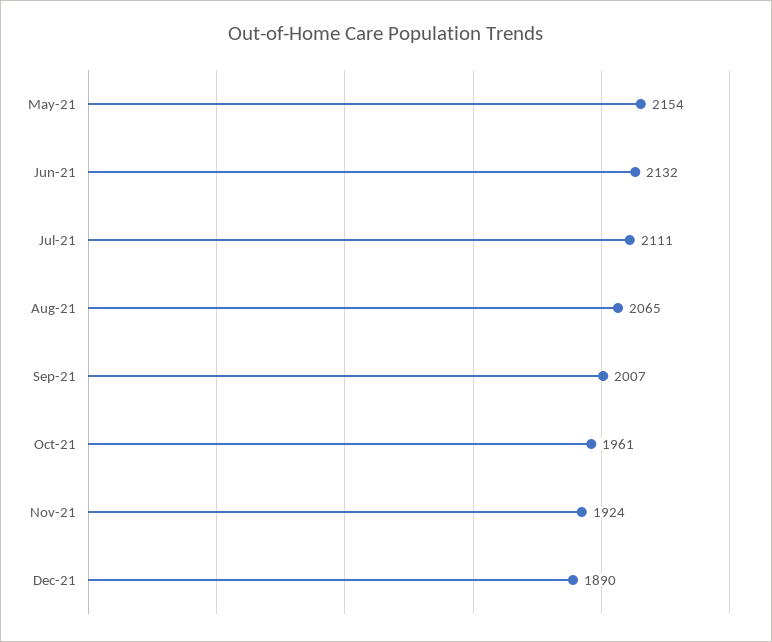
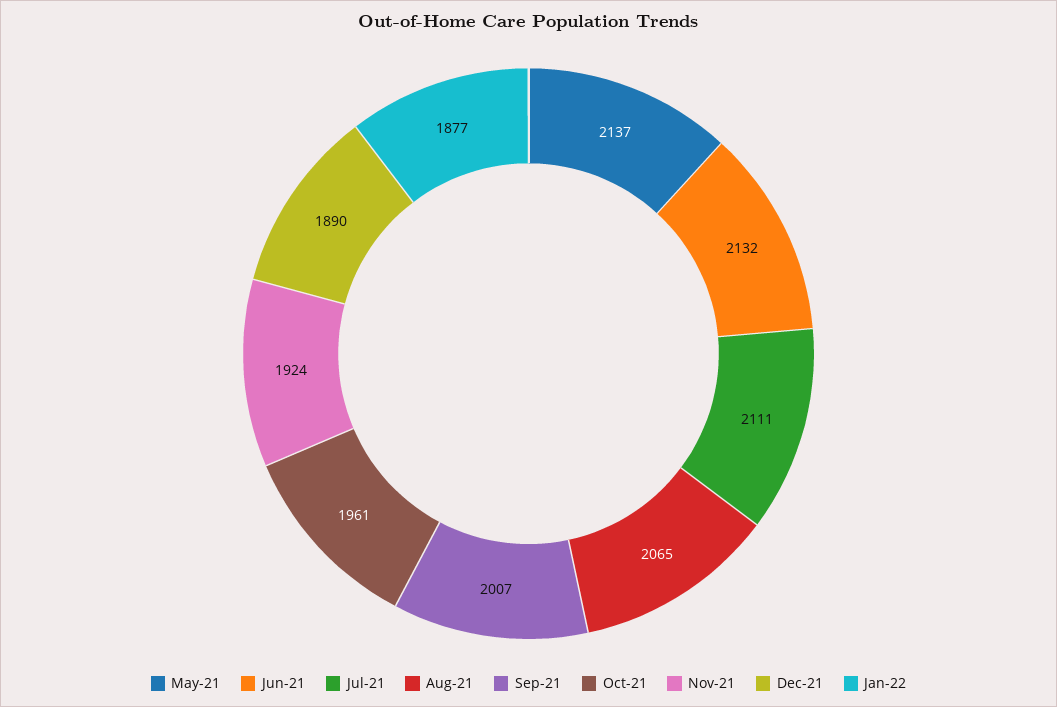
May-21: 2154 -> 2137
Jan-22: none -> 1877

